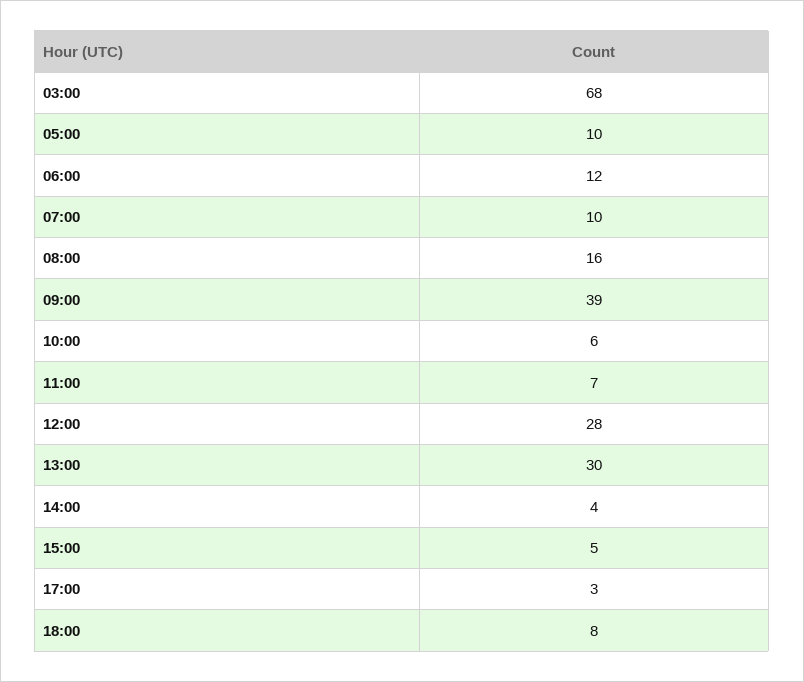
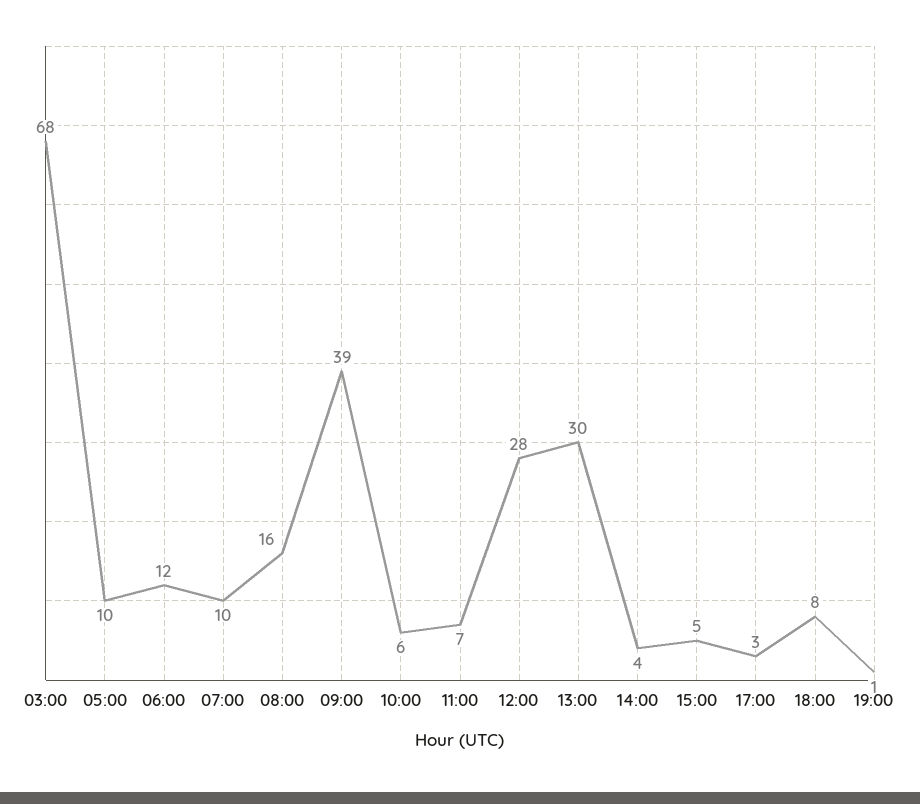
19:00: none -> 1

